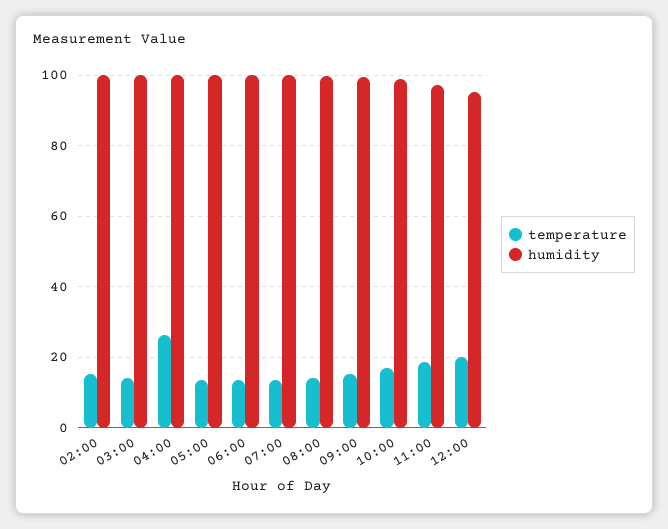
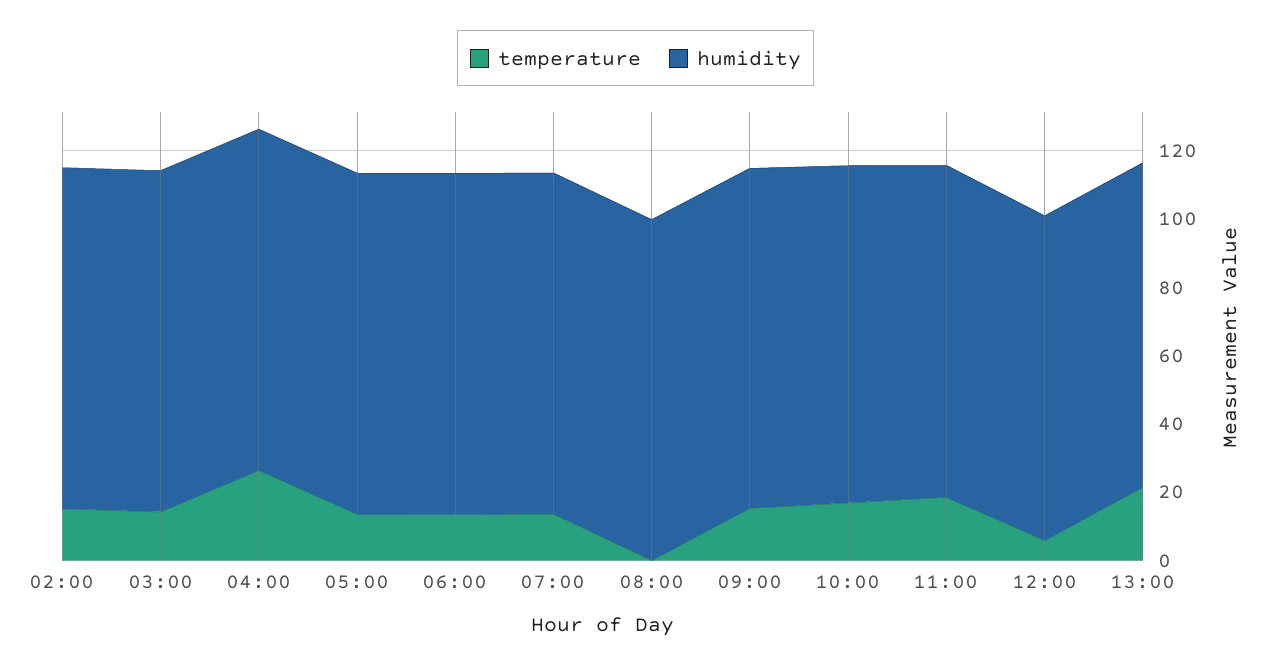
temperature, 08:00: 14 -> 0
temperature, 12:00: 20 -> 5
temperature, 13:00: none -> 20
humidity, 13:00: none -> 95

